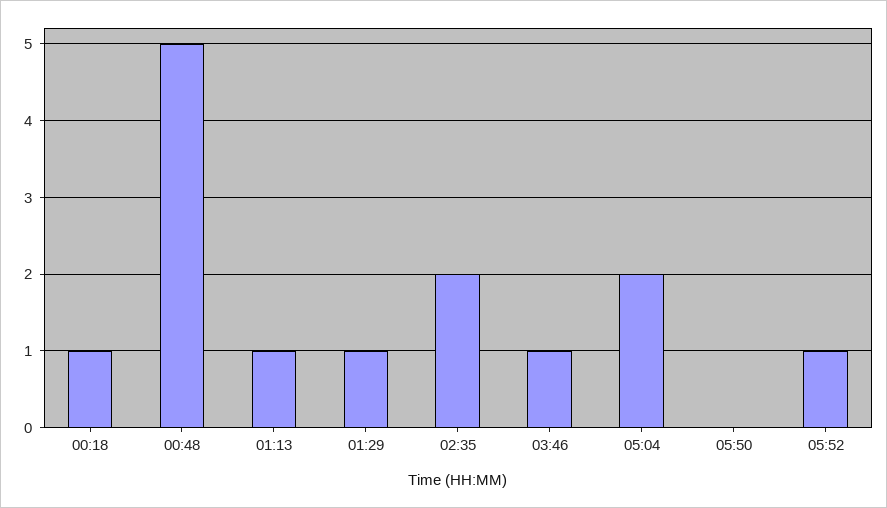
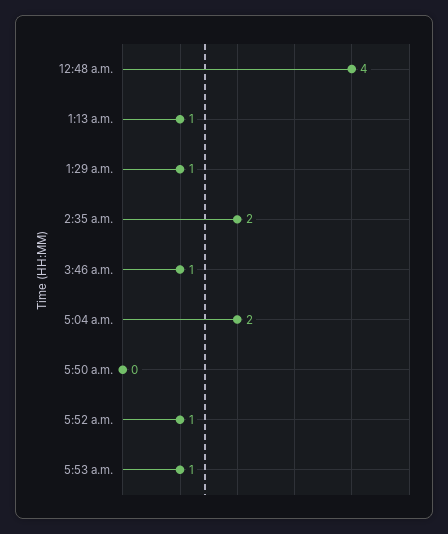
00:18: 1 -> none
00:48: 5 -> 4
5:53 a.m.: none -> 1

